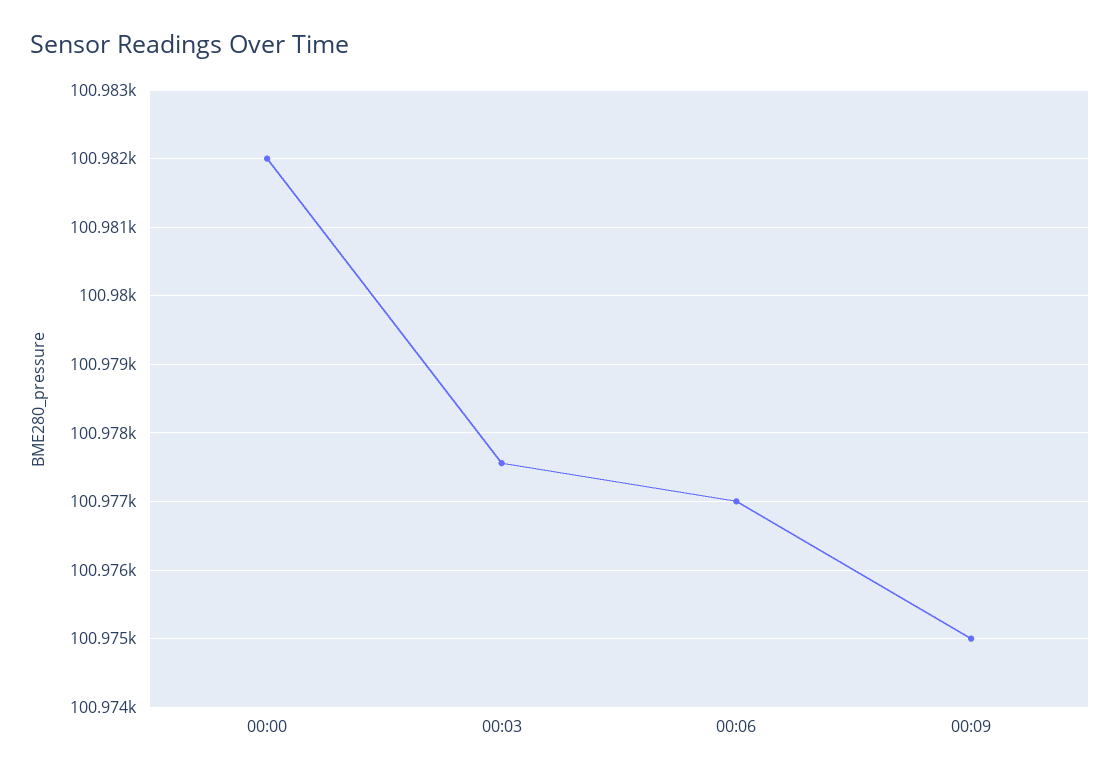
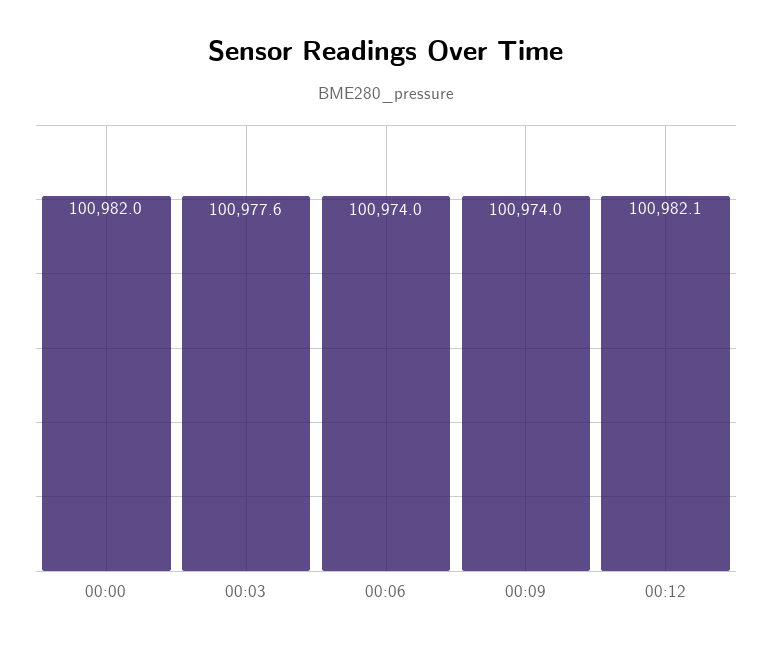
00:06: 100977 -> 100974
00:09: 100975 -> 100974
00:12: none -> 100982.1

